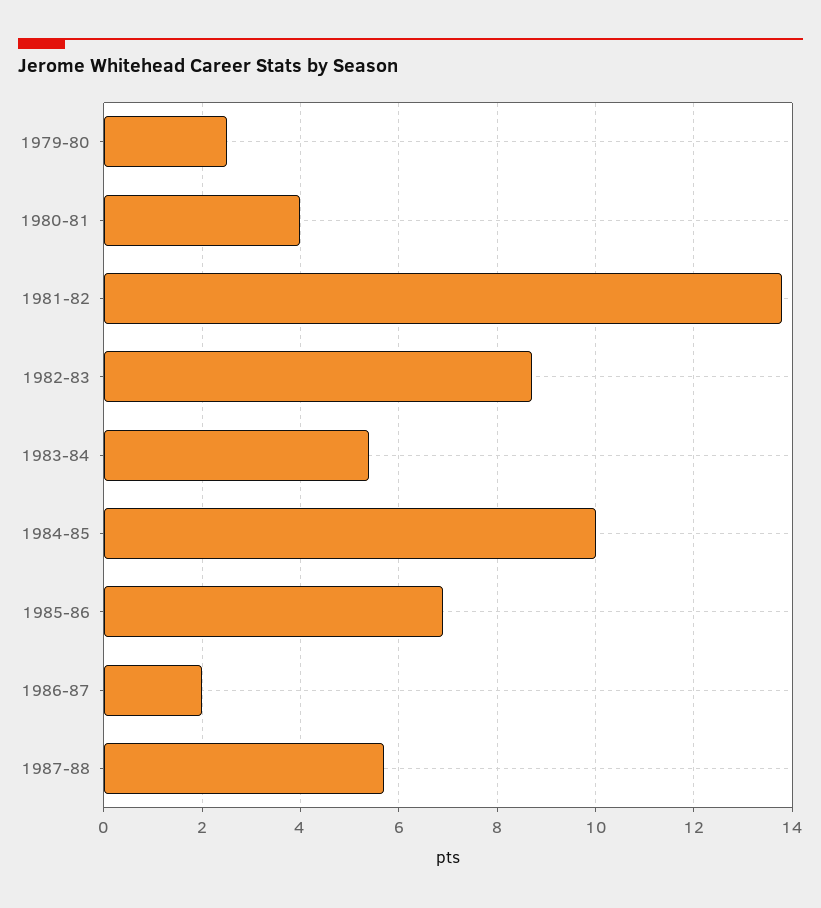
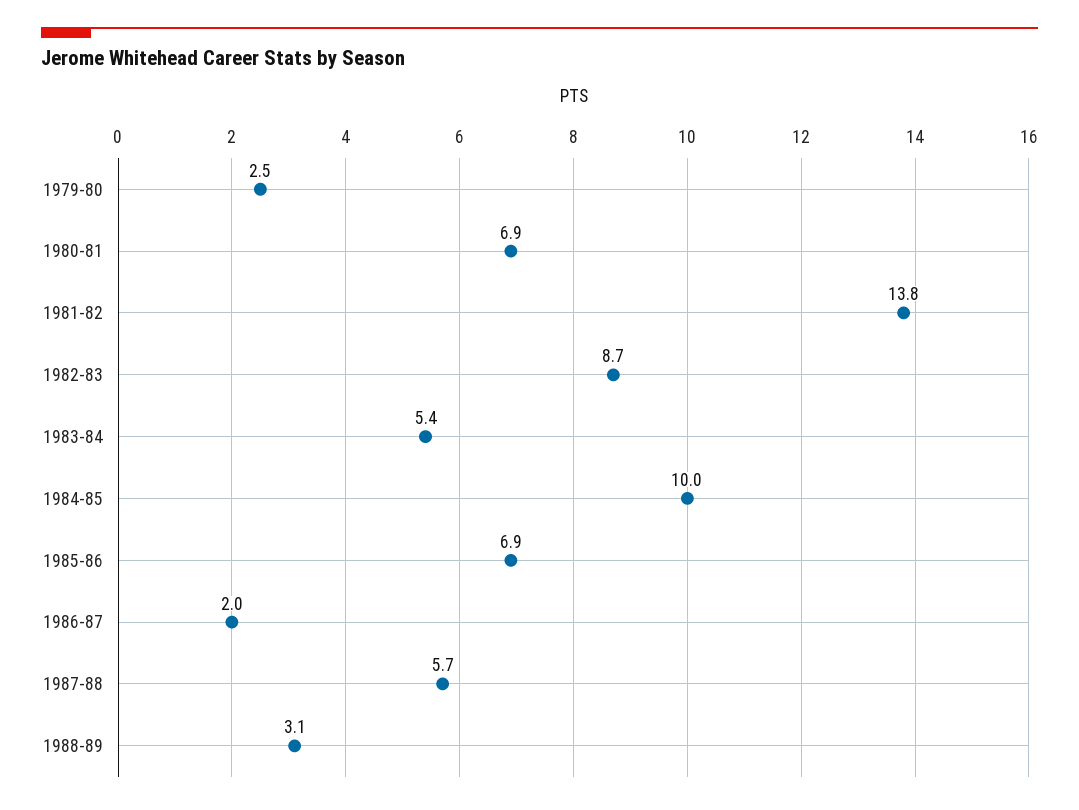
1980-81: 4 -> 6.9
1988-89: none -> 3.1

